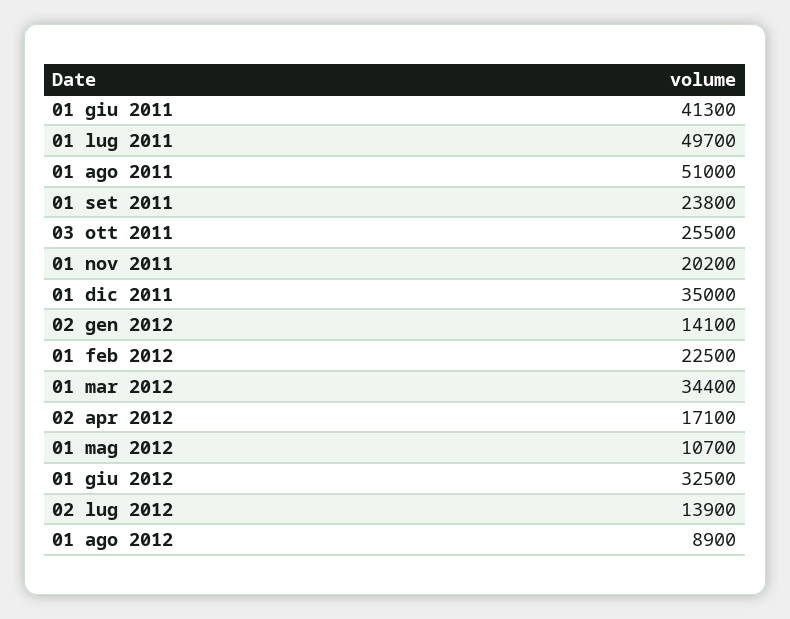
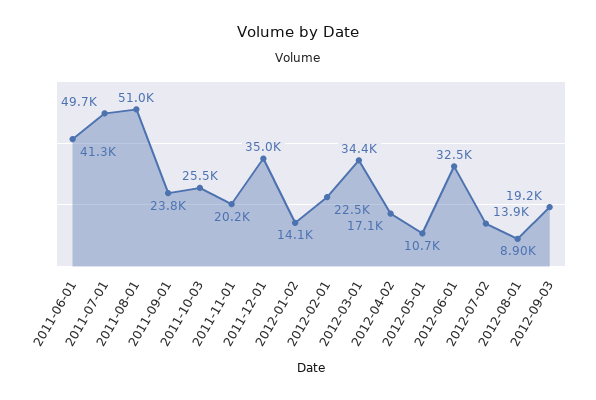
2012-09-03: none -> 19200

